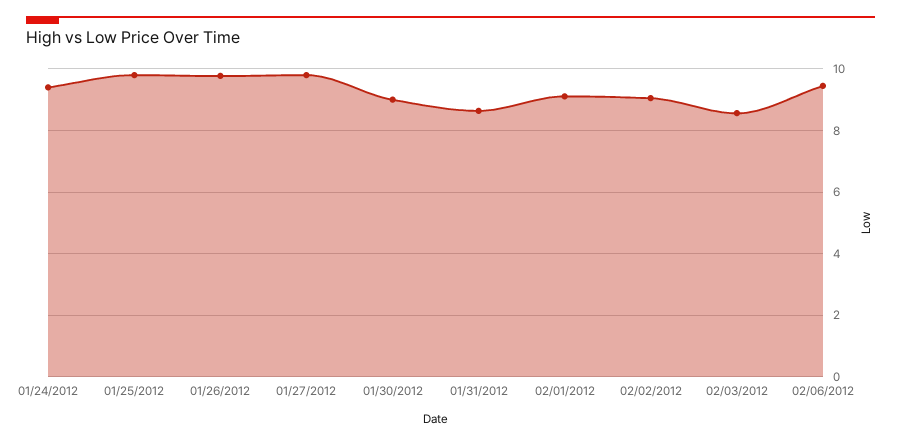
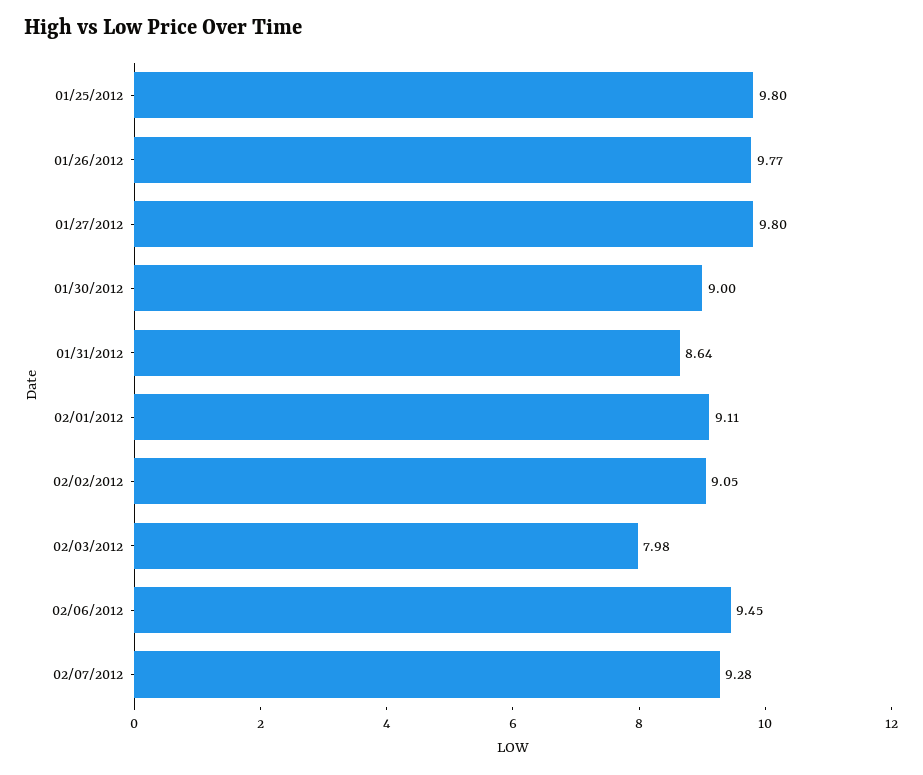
01/24/2012: 9.4 -> none
02/03/2012: 8.6 -> 7.98
02/07/2012: none -> 9.28

